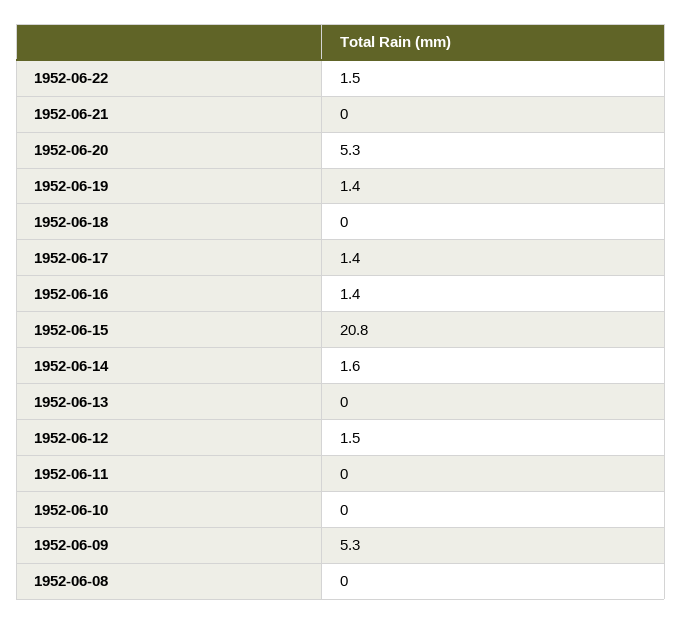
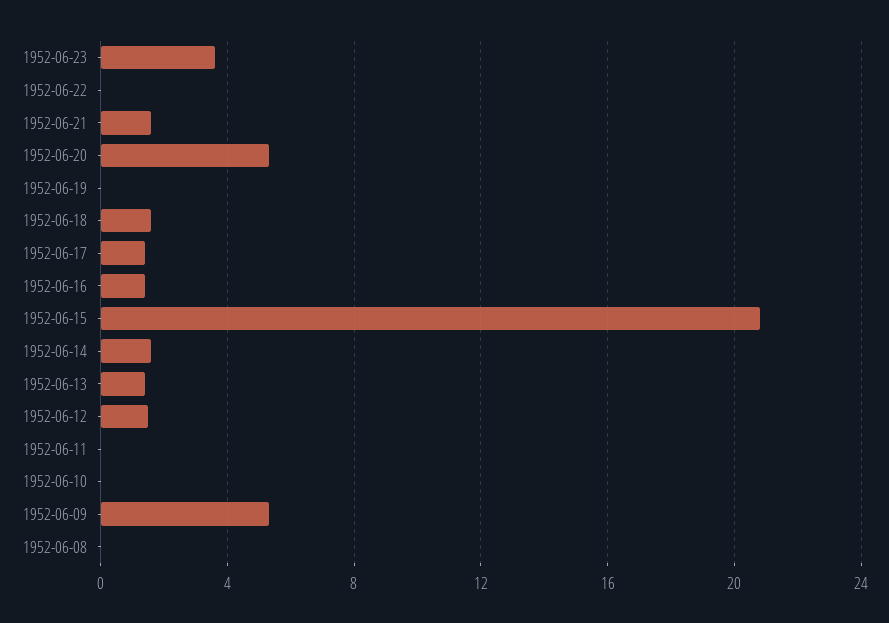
1952-06-22: 1.5 -> 0
1952-06-21: 0 -> 1.5
1952-06-19: 1.4 -> 0
1952-06-18: 0 -> 1.5
1952-06-13: 0 -> 1.5
1952-06-23: none -> 3.5

